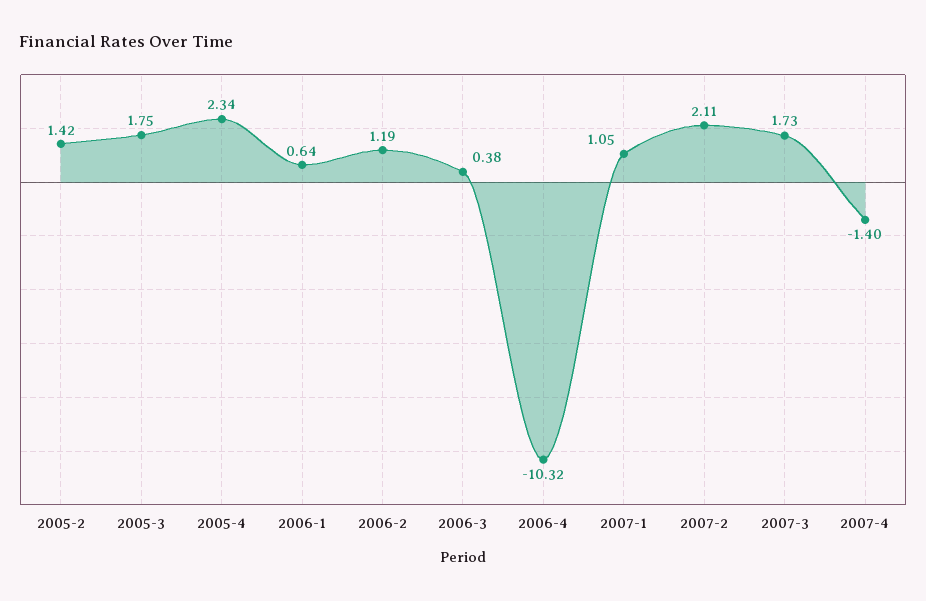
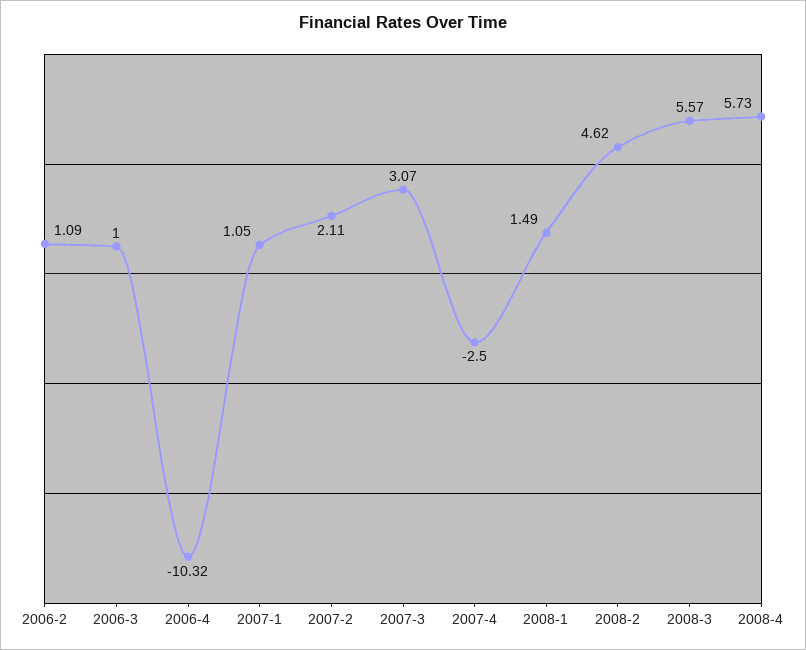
2005-2: 1.42 -> none
2005-3: 1.75 -> none
2005-4: 2.34 -> none
2006-1: 0.64 -> none
2006-2: 1.19 -> 1.09
2006-3: 0.38 -> 1
2007-3: 1.73 -> 3.07
2007-4: -1.4 -> -2.5
2008-1: none -> 1.49
2008-2: none -> 4.62
2008-3: none -> 5.57
2008-4: none -> 5.73

